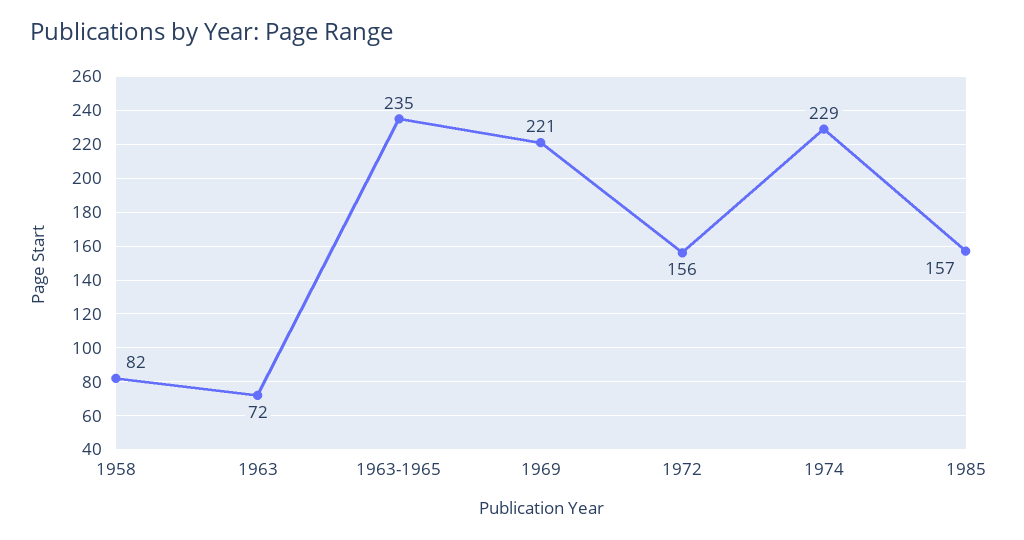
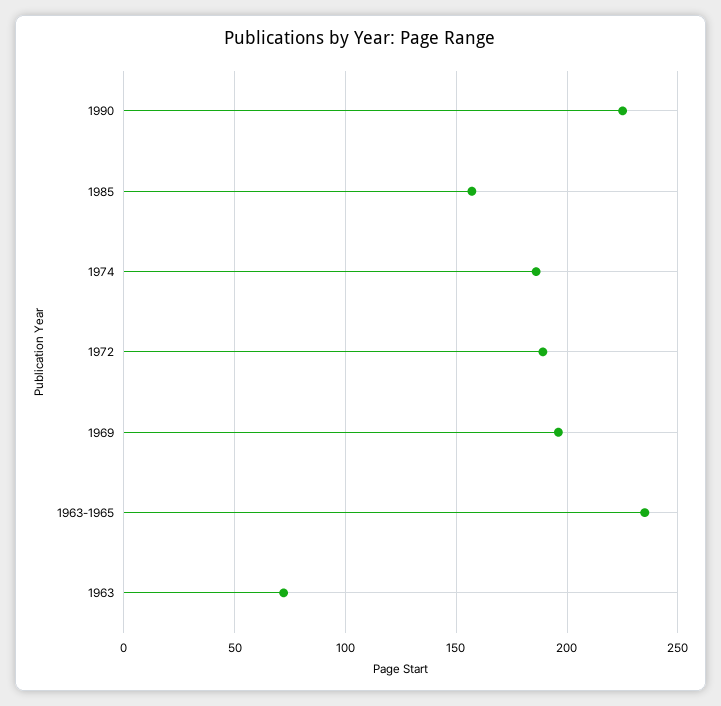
1958: 82 -> none
1969: 221 -> 195
1972: 156 -> 190
1974: 229 -> 185
1990: none -> 225

